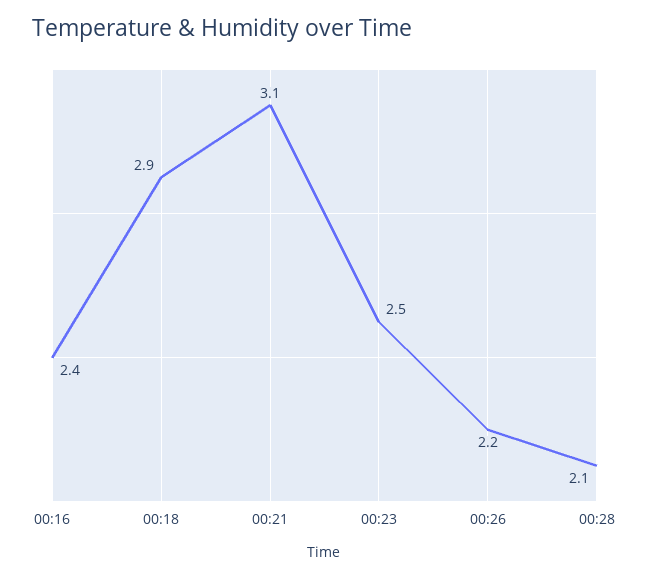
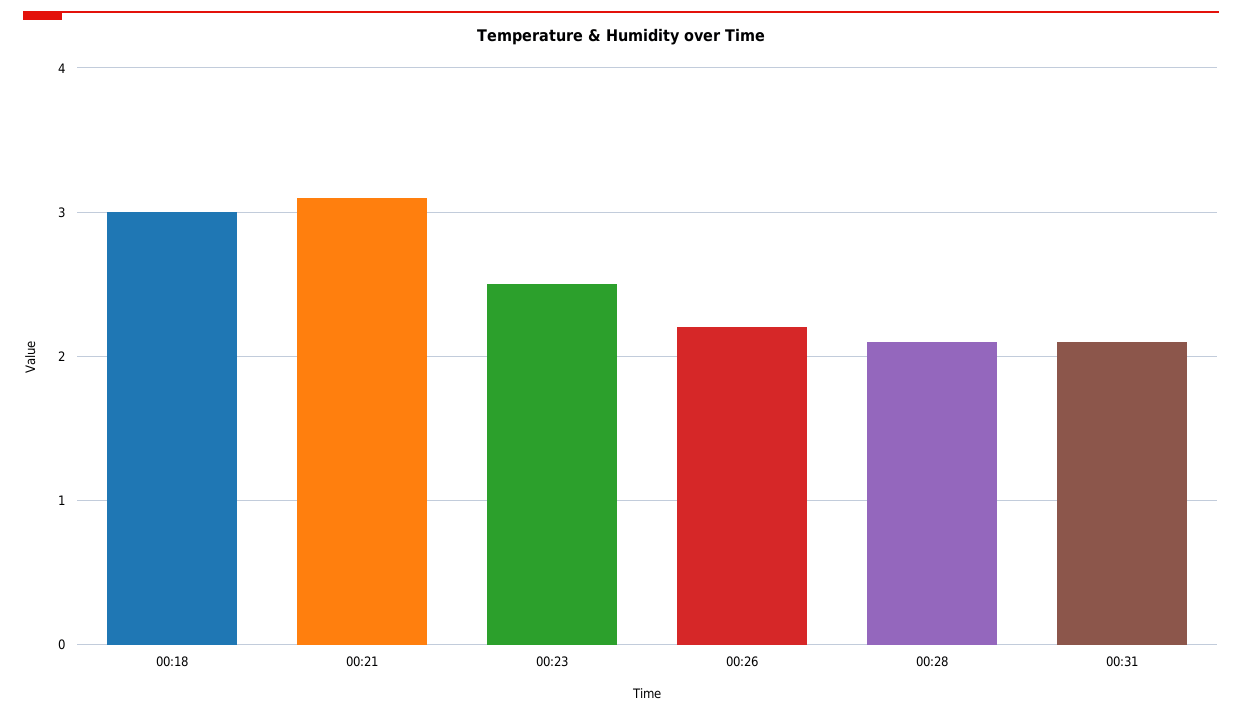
00:16: 2.4 -> none
00:18: 2.9 -> 3
00:31: none -> 2.1

